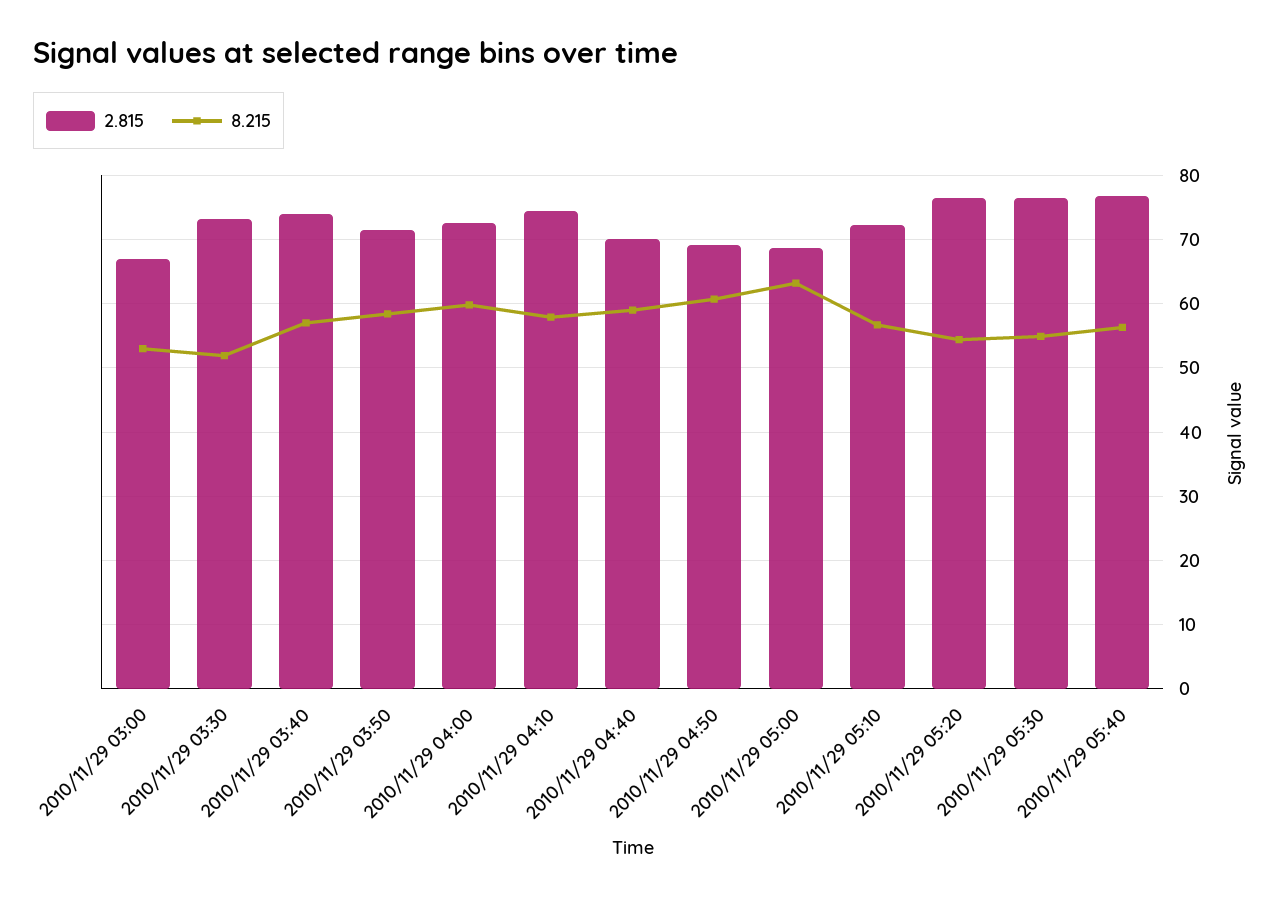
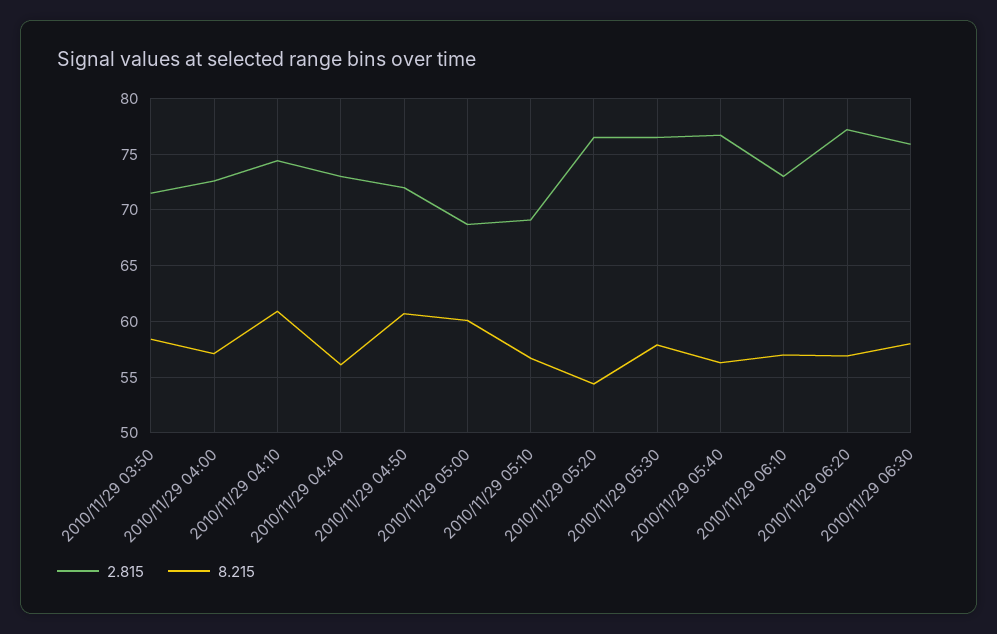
2.815, 2010/11/29 03:00: 67 -> none
8.215, 2010/11/29 03:00: 53 -> none
2.815, 2010/11/29 03:30: 73 -> none
8.215, 2010/11/29 03:30: 52 -> none
2.815, 2010/11/29 03:40: 74 -> none
8.215, 2010/11/29 03:40: 57 -> none
8.215, 2010/11/29 04:00: 60 -> 57
8.215, 2010/11/29 04:10: 58 -> 61
2.815, 2010/11/29 04:40: 70 -> 73
8.215, 2010/11/29 04:40: 59 -> 56
2.815, 2010/11/29 04:50: 69 -> 72
8.215, 2010/11/29 05:00: 63 -> 60
2.815, 2010/11/29 05:10: 72 -> 69
8.215, 2010/11/29 05:30: 55 -> 58
2.815, 2010/11/29 06:10: none -> 73
8.215, 2010/11/29 06:10: none -> 57
2.815, 2010/11/29 06:20: none -> 77
8.215, 2010/11/29 06:20: none -> 57
2.815, 2010/11/29 06:30: none -> 76
8.215, 2010/11/29 06:30: none -> 58

